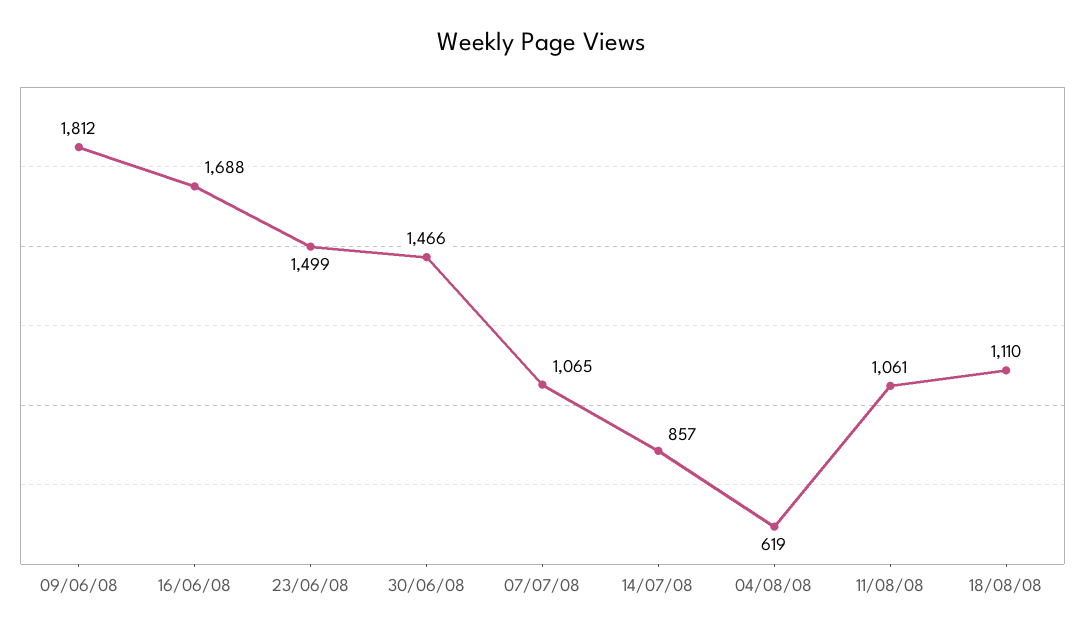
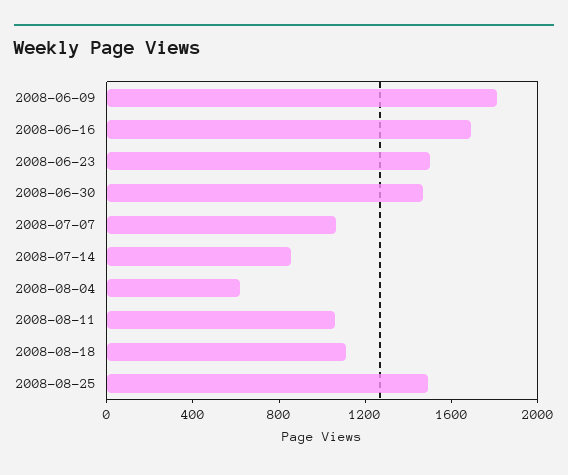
2008-08-25: none -> 1500

